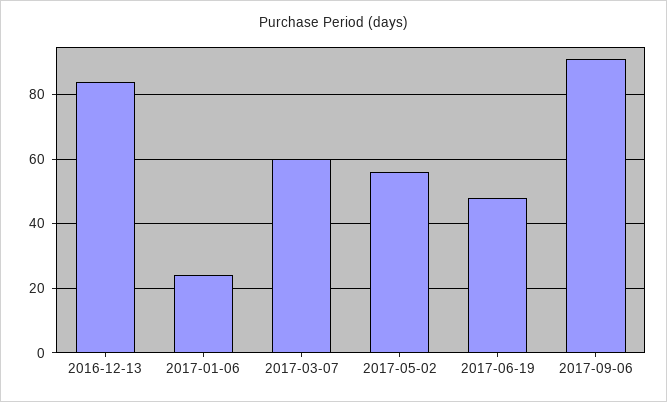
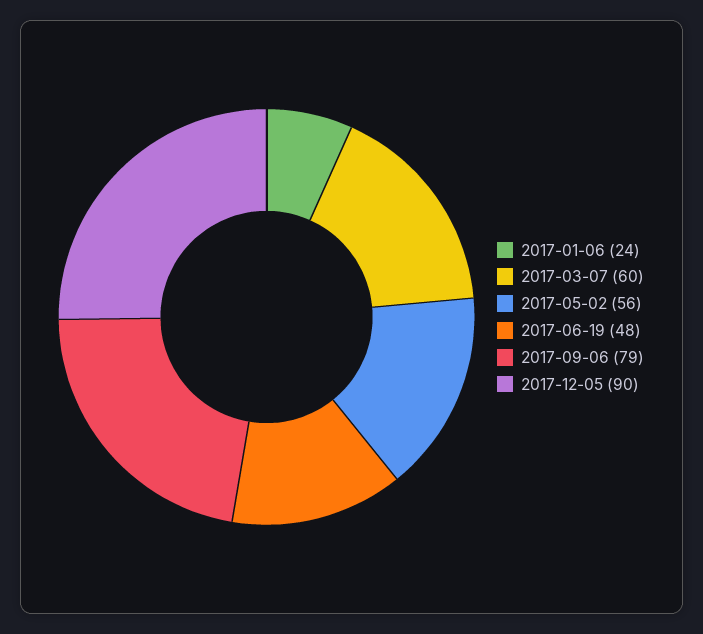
2016-12-13: 85 -> none
2017-09-06: 90 -> 79
2017-12-05: none -> 90

